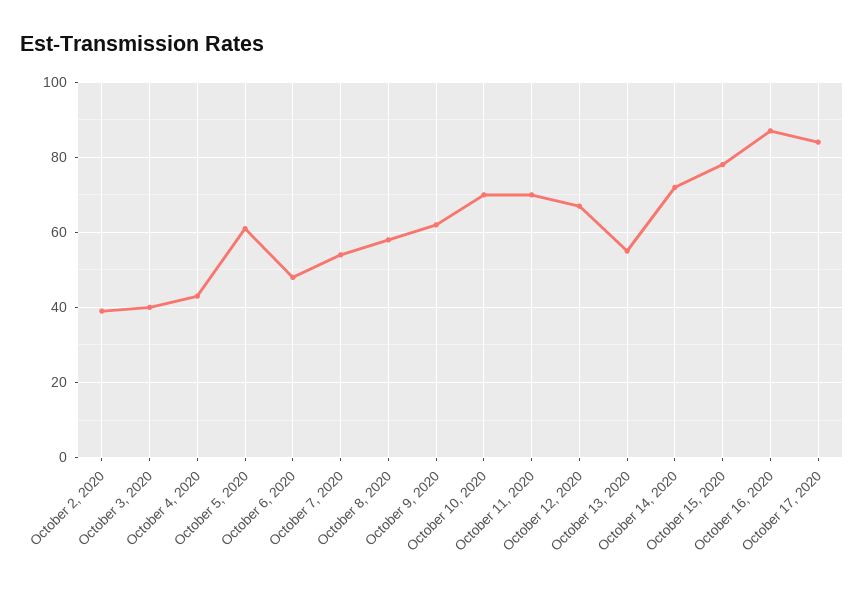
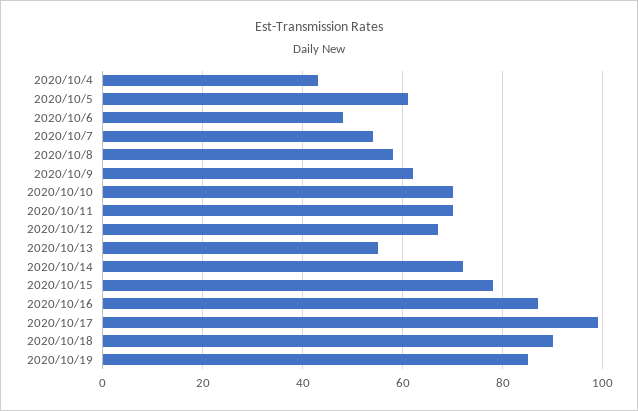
October 2, 2020: 40 -> none
October 3, 2020: 40 -> none
October 17, 2020: 85 -> 100
2020/10/18: none -> 90
2020/10/19: none -> 85

